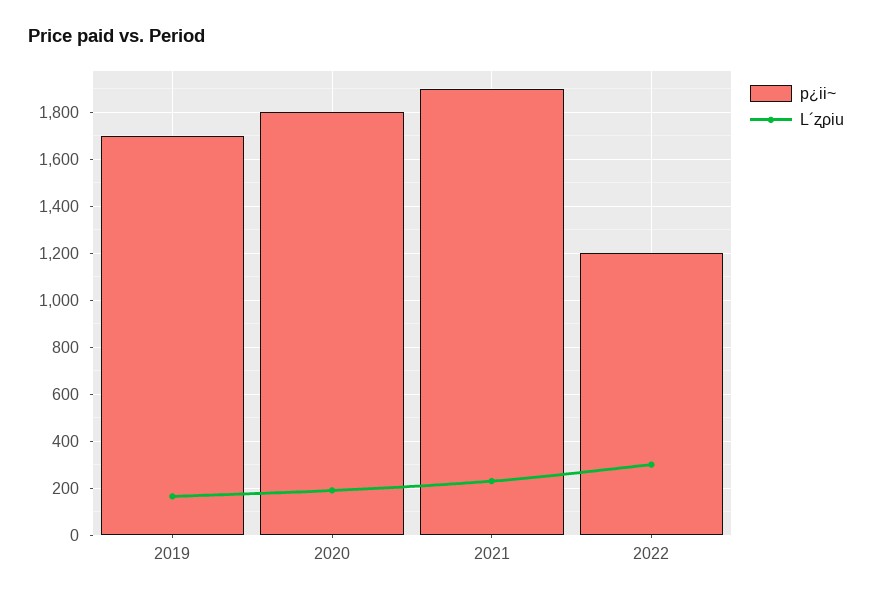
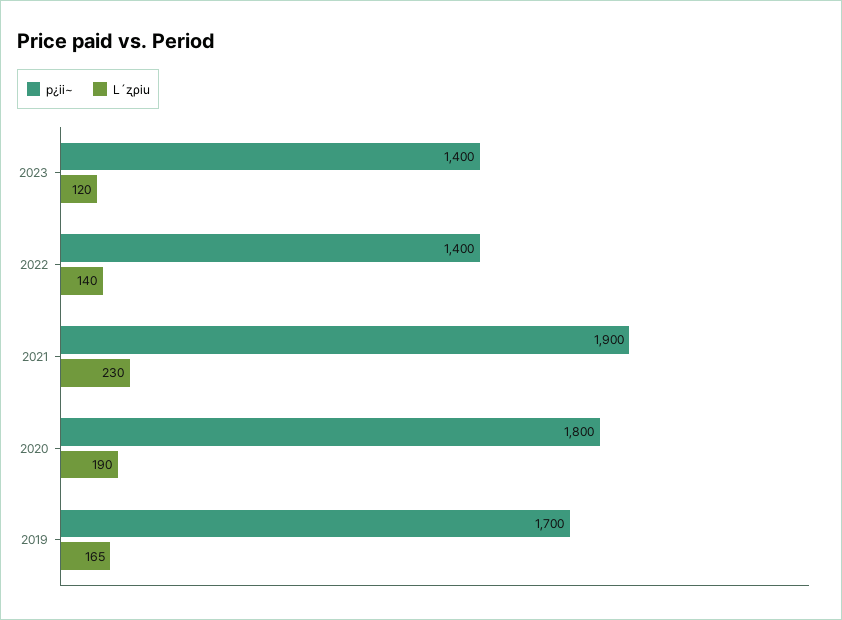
p¿ii~, 2022: 1200 -> 1400
L´ʐρiu, 2022: 300 -> 140
p¿ii~, 2023: none -> 1400
L´ʐρiu, 2023: none -> 120

